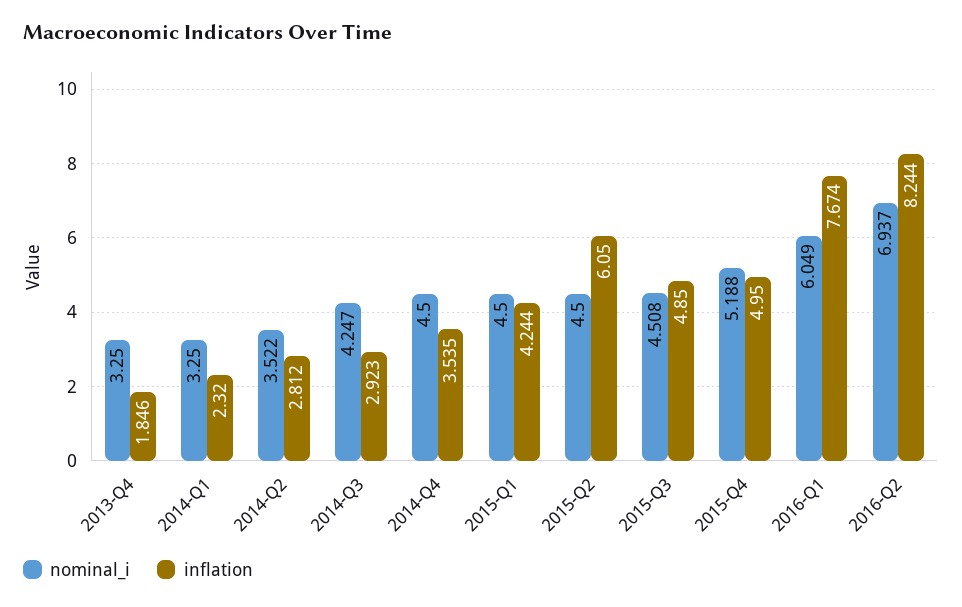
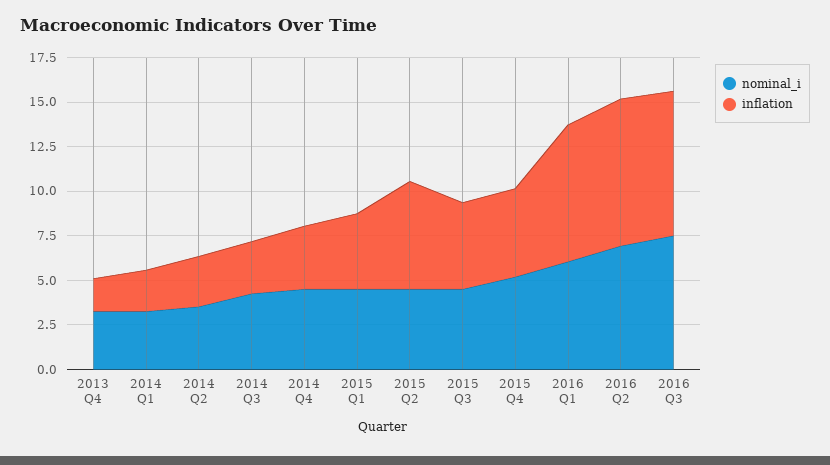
nominal_i, 2016 Q3: none -> 7.5
inflation, 2016 Q3: none -> 8

